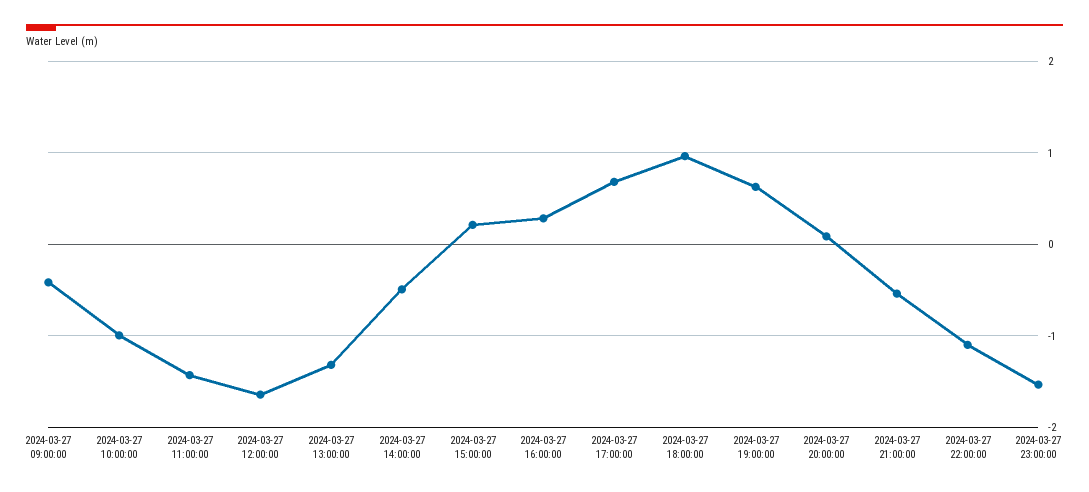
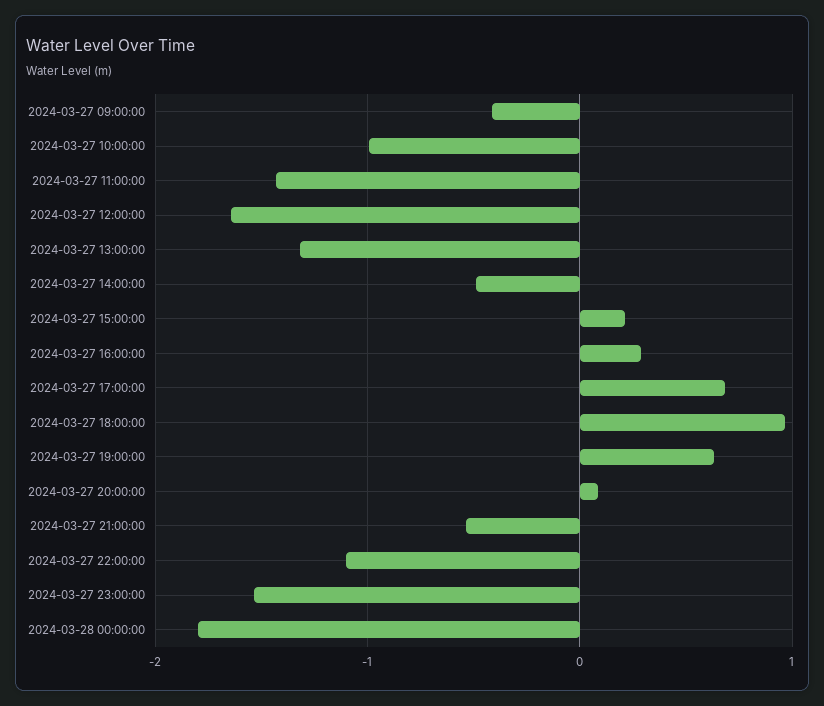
2024-03-28 00:00:00: none -> -1.8

